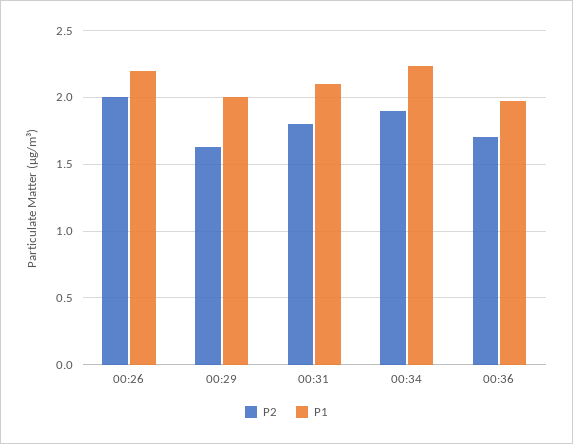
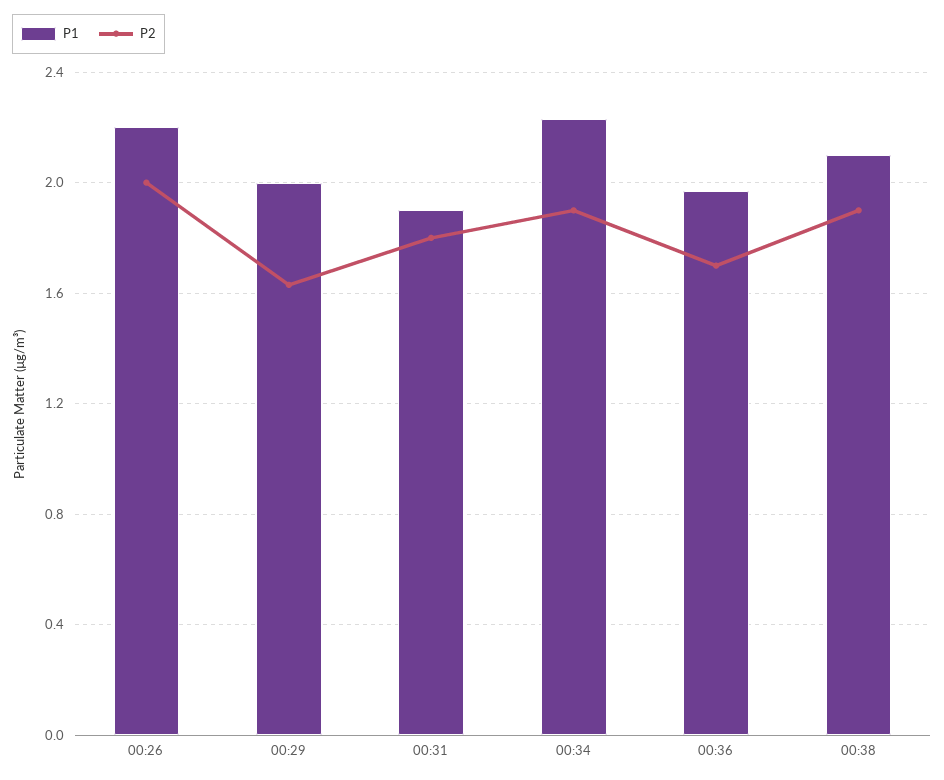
P1, 00:31: 2.1 -> 1.9
P1, 00:38: none -> 2.1
P2, 00:38: none -> 1.9

